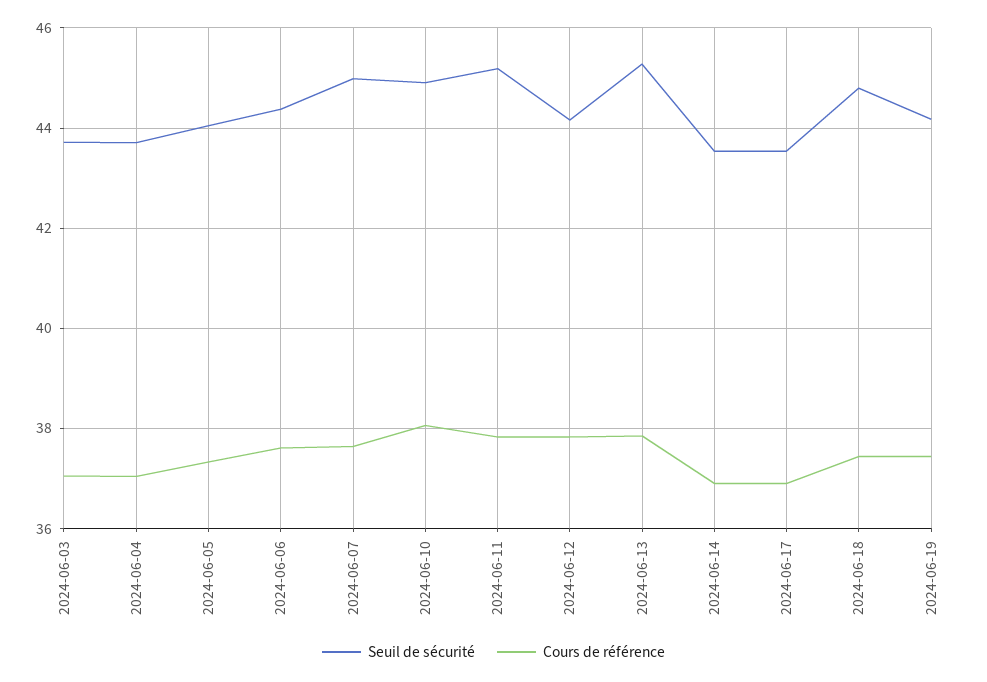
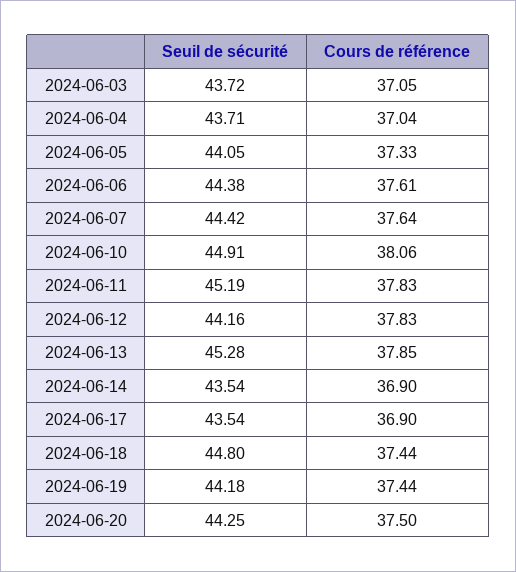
Seuil de sécurité, 2024-06-07: 45 -> 44.42
Seuil de sécurité, 2024-06-20: none -> 44.25
Cours de référence, 2024-06-20: none -> 37.5

